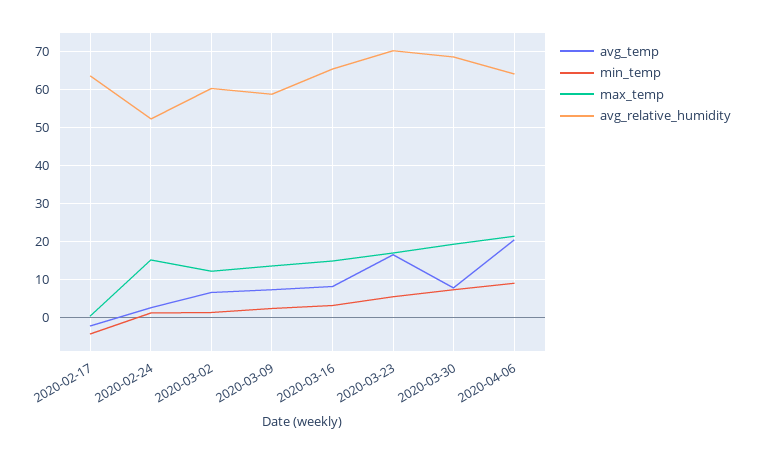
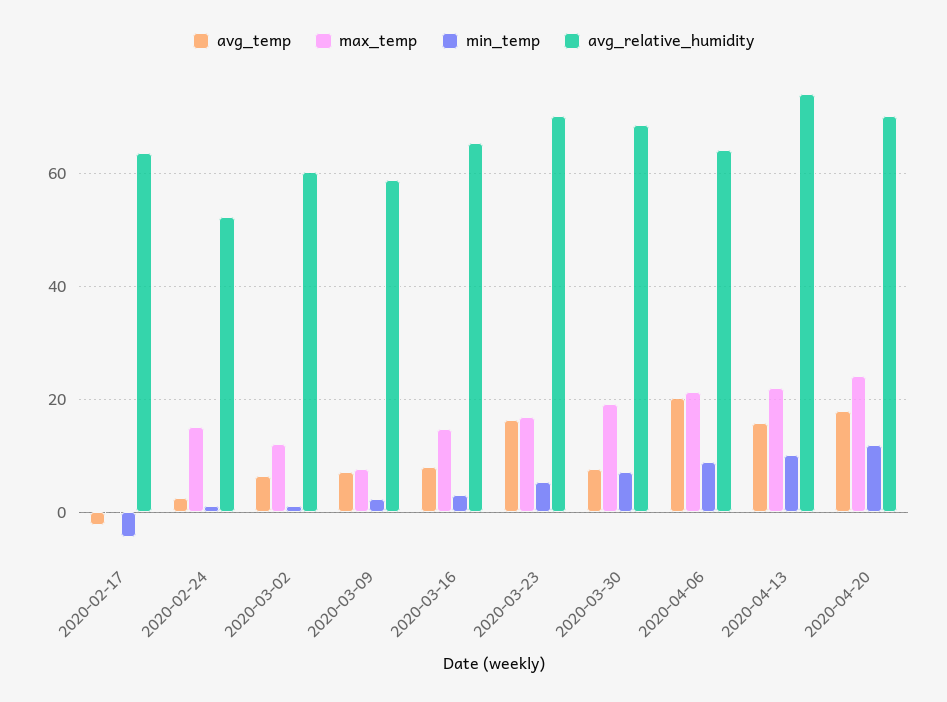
max_temp, 2020-03-09: 14 -> 8
avg_temp, 2020-04-13: none -> 16
max_temp, 2020-04-13: none -> 22
min_temp, 2020-04-13: none -> 10
avg_relative_humidity, 2020-04-13: none -> 74
avg_temp, 2020-04-20: none -> 18
max_temp, 2020-04-20: none -> 24
min_temp, 2020-04-20: none -> 12
avg_relative_humidity, 2020-04-20: none -> 70

